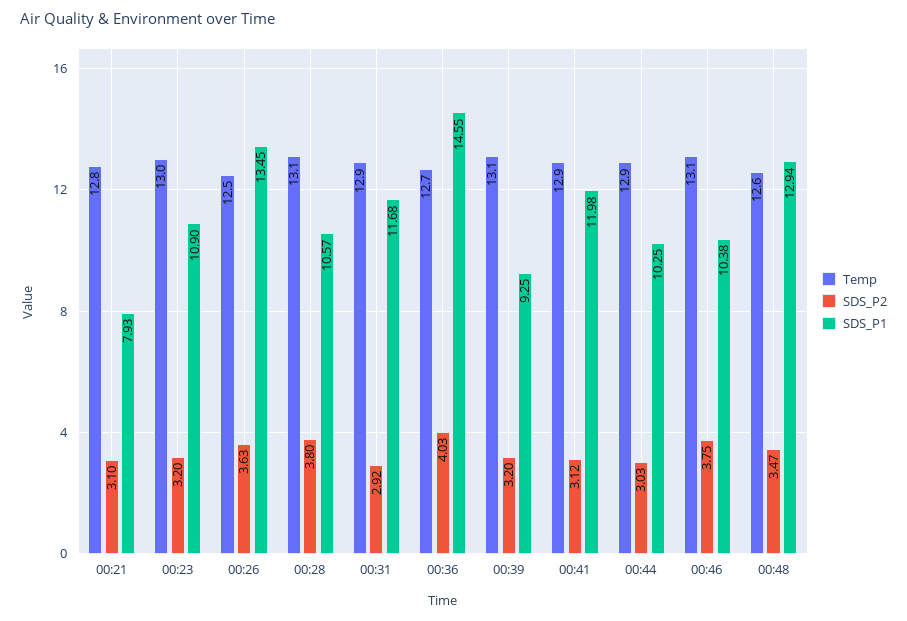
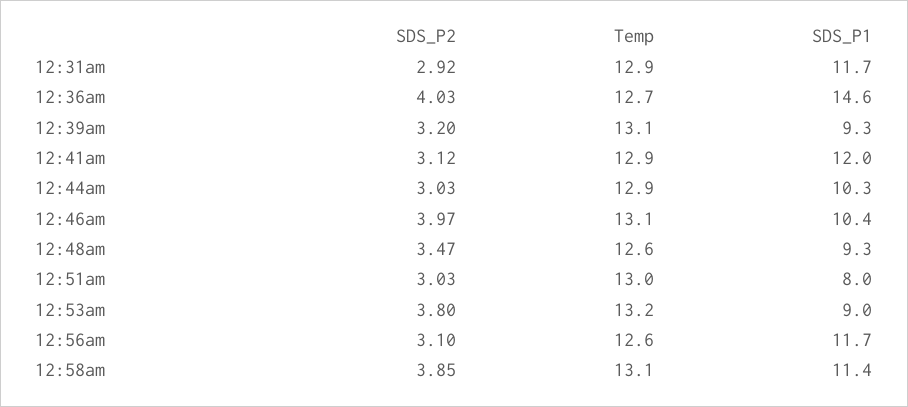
Temp, 00:21: 12.8 -> none
SDS_P2, 00:21: 3.1 -> none
SDS_P1, 00:21: 7.93 -> none
Temp, 00:23: 13 -> none
SDS_P2, 00:23: 3.2 -> none
SDS_P1, 00:23: 10.9 -> none
Temp, 00:26: 12.5 -> none
SDS_P2, 00:26: 3.63 -> none
SDS_P1, 00:26: 13.45 -> none
Temp, 00:28: 13.1 -> none
SDS_P2, 00:28: 3.8 -> none
SDS_P1, 00:28: 10.57 -> none
SDS_P2, 00:46: 3.75 -> 3.97
SDS_P1, 00:48: 12.94 -> 9.3
SDS_P2, 12:51am: none -> 3.03
Temp, 12:51am: none -> 13
SDS_P1, 12:51am: none -> 8
SDS_P2, 12:53am: none -> 3.8
Temp, 12:53am: none -> 13.2
SDS_P1, 12:53am: none -> 9
SDS_P2, 12:56am: none -> 3.1
Temp, 12:56am: none -> 12.6
SDS_P1, 12:56am: none -> 11.7
SDS_P2, 12:58am: none -> 3.85
Temp, 12:58am: none -> 13.1
SDS_P1, 12:58am: none -> 11.4

